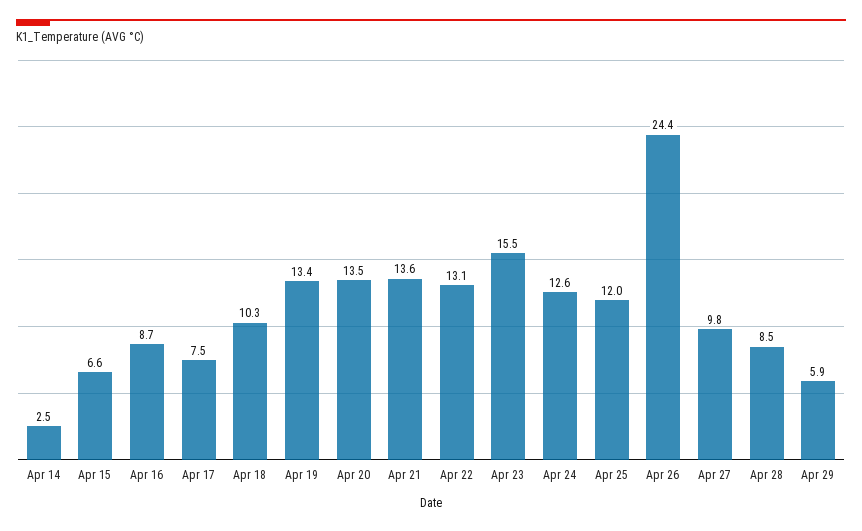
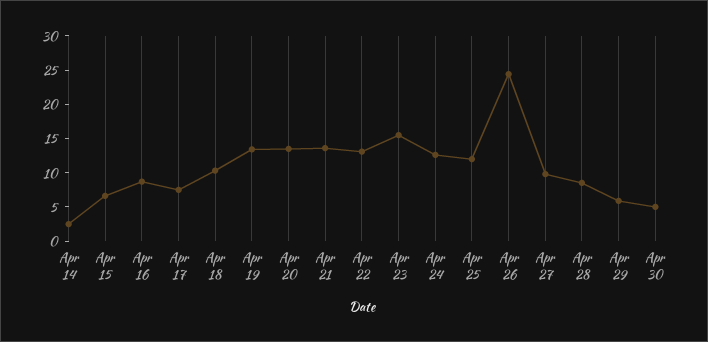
Apr 30: none -> 5

